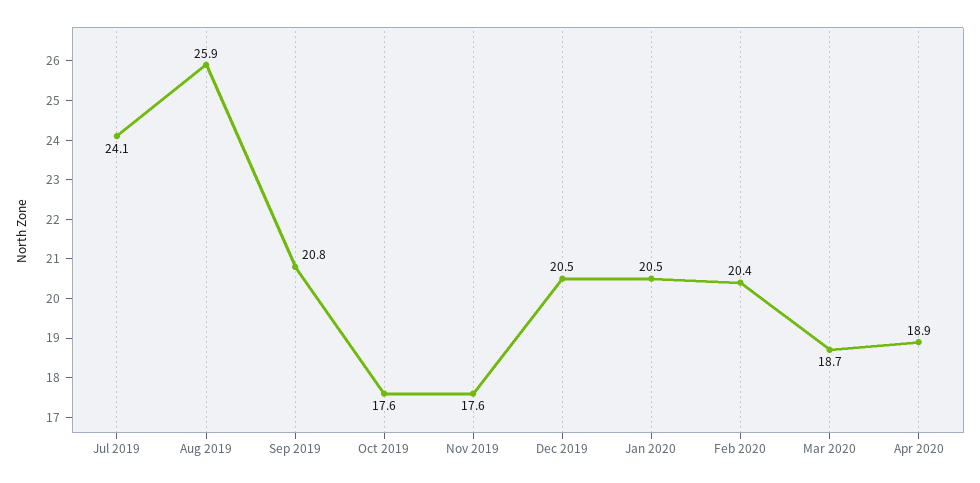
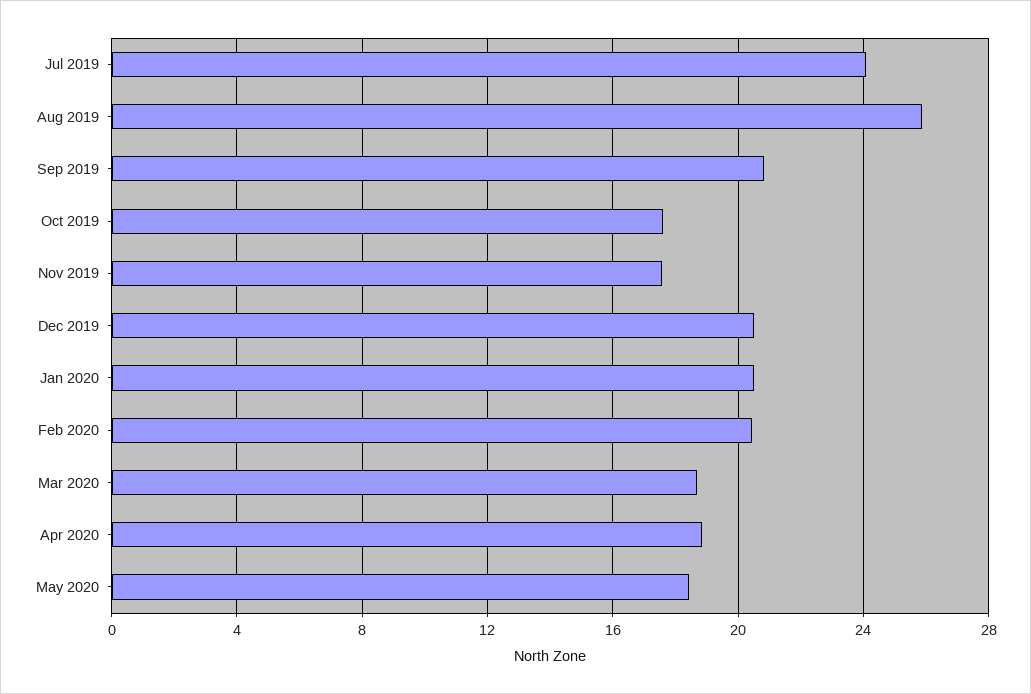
May 2020: none -> 18.5

